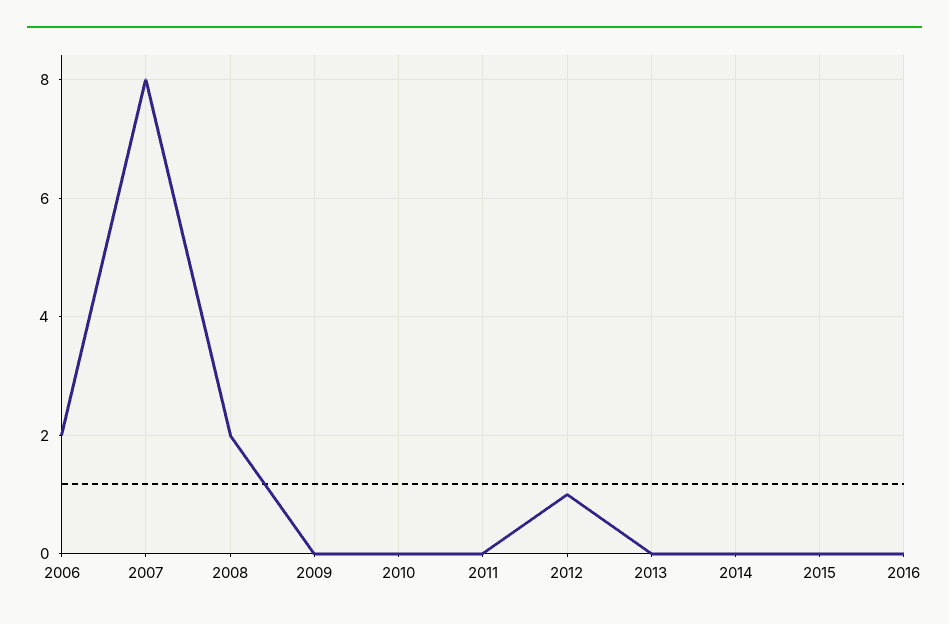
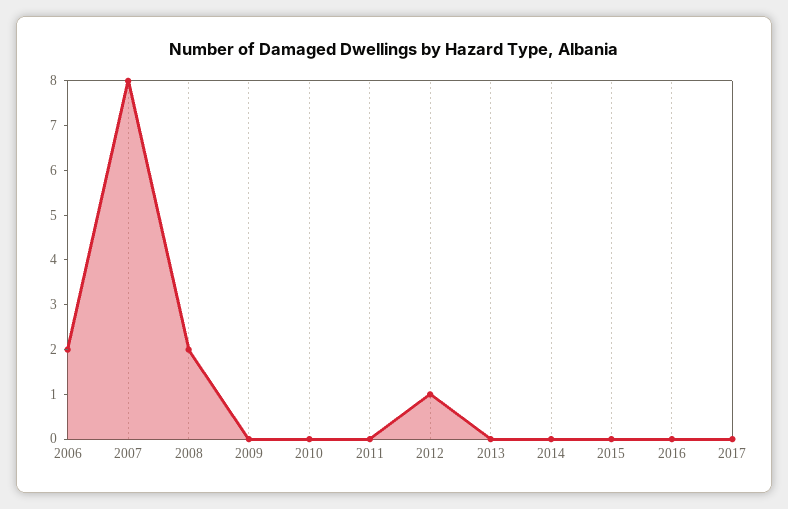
2017: none -> 0

